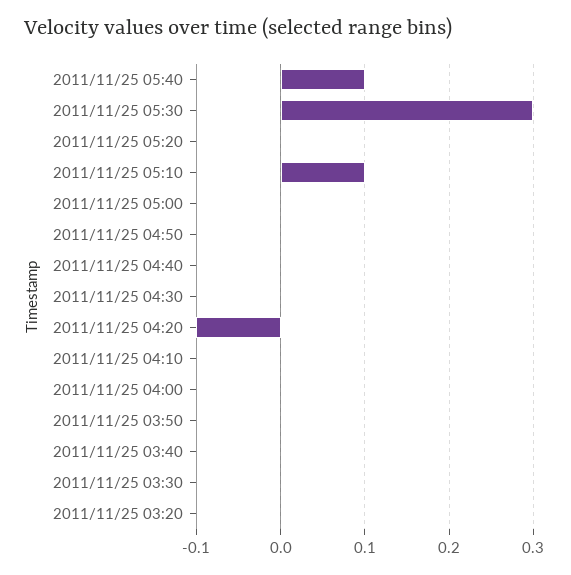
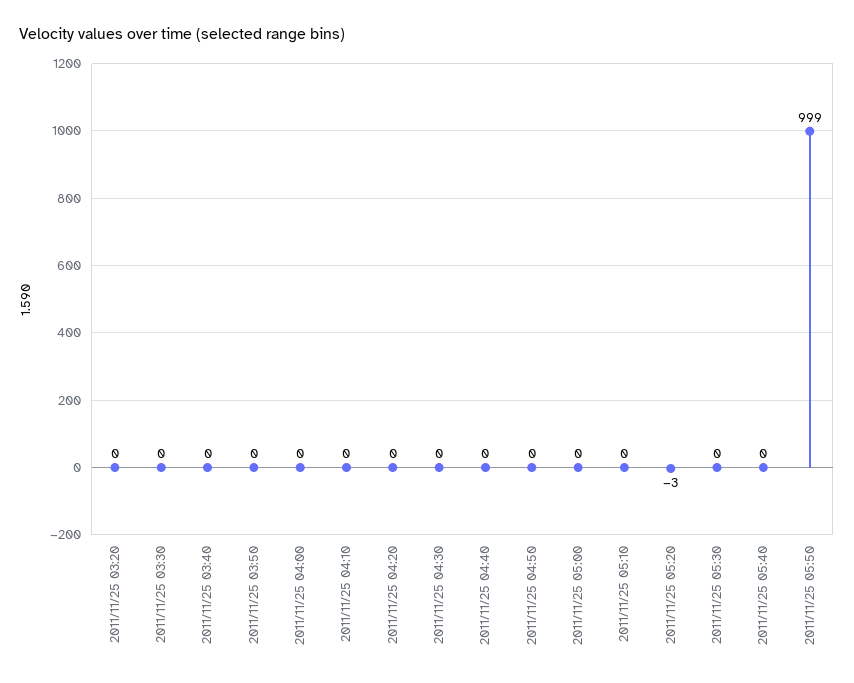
2011/11/25 05:20: 0 -> -3
2011/11/25 05:50: none -> 999

